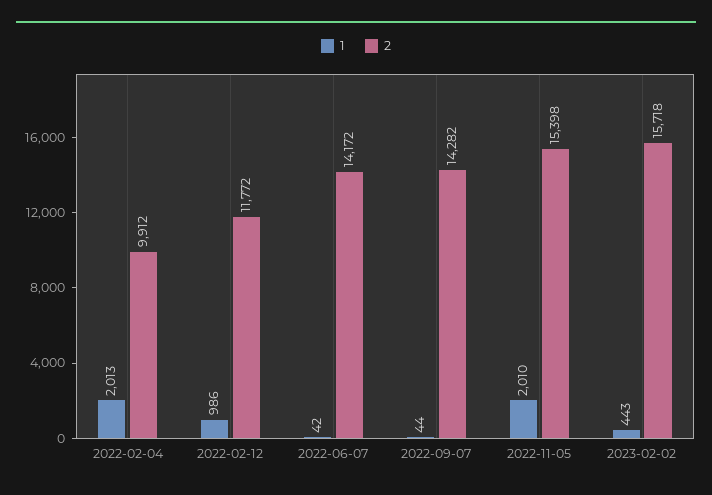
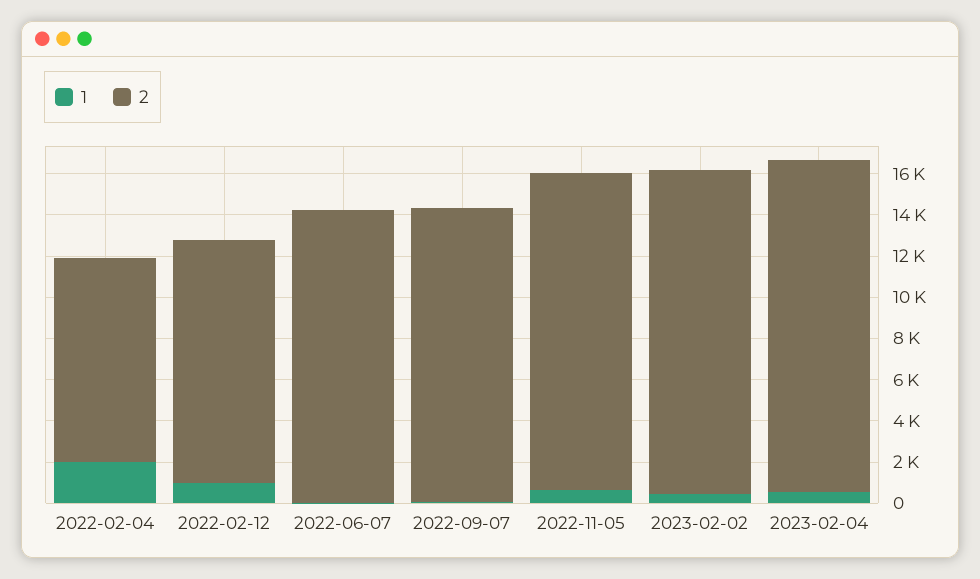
1, 2022-11-05: 2010 -> 500
1, 2023-02-04: none -> 500
2, 2023-02-04: none -> 16000

